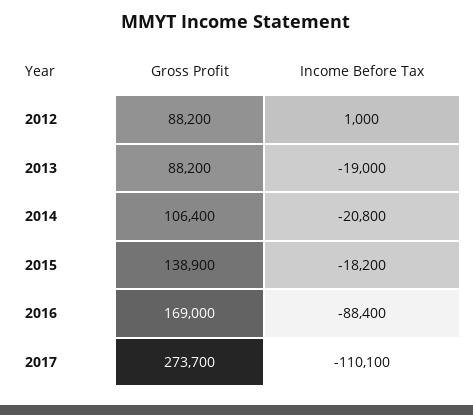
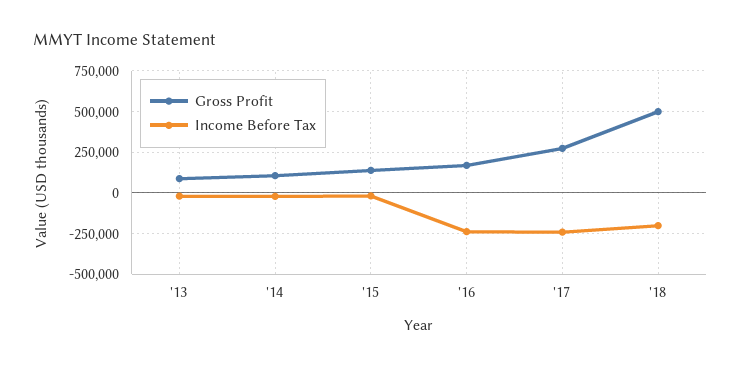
Gross Profit, 2012: 88200 -> none
Income Before Tax, 2012: 1000 -> none
Income Before Tax, 2016: -88400 -> -250000
Income Before Tax, 2017: -110100 -> -250000
Gross Profit, '18: none -> 500000
Income Before Tax, '18: none -> -200000

